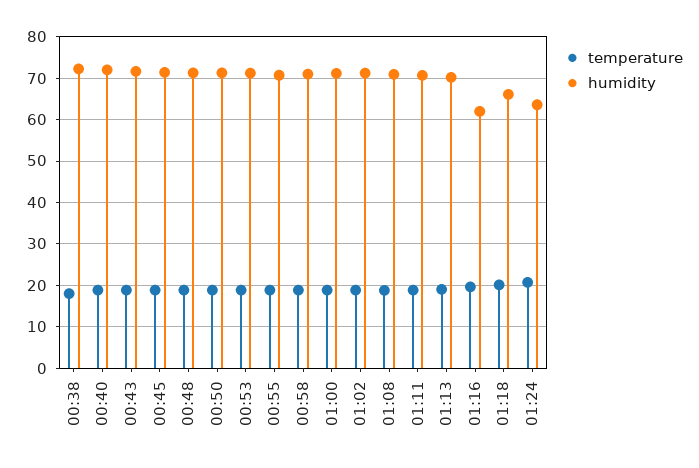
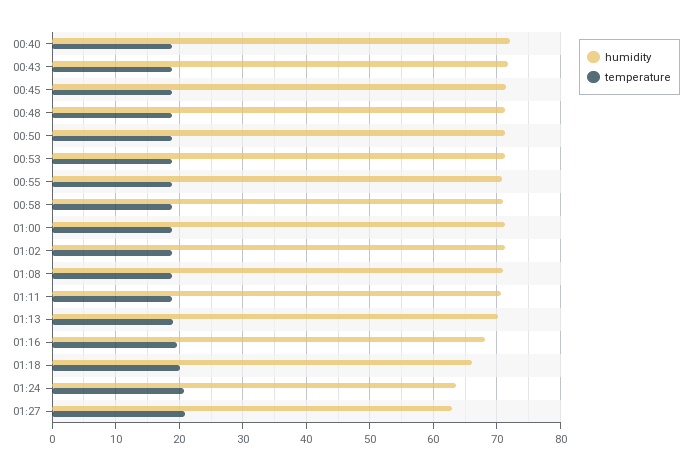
temperature, 00:38: 18 -> none
humidity, 00:38: 72 -> none
humidity, 01:16: 62 -> 68
humidity, 01:27: none -> 63
temperature, 01:27: none -> 21

